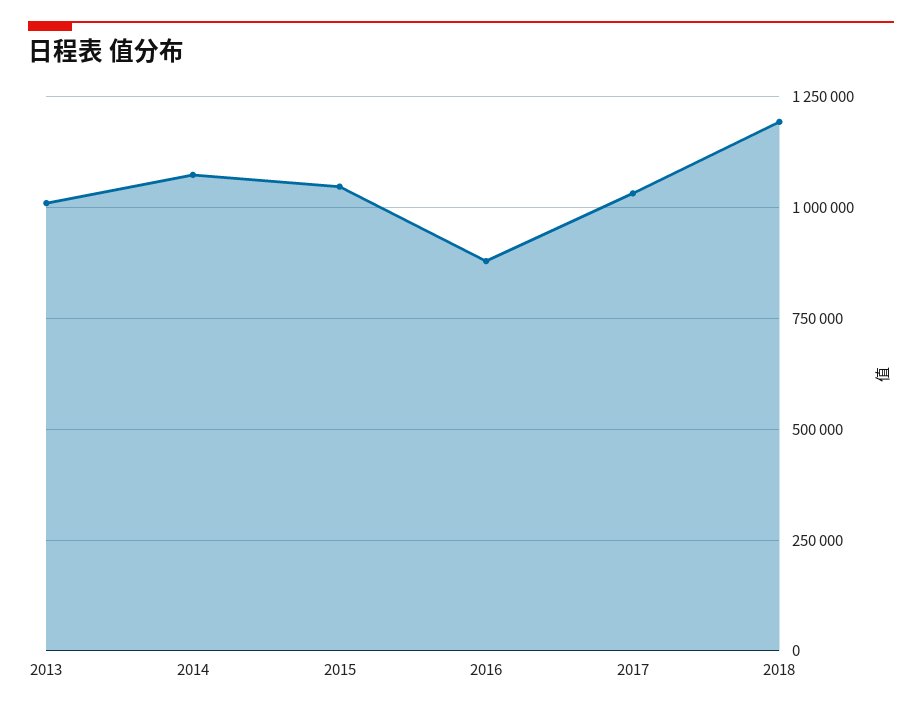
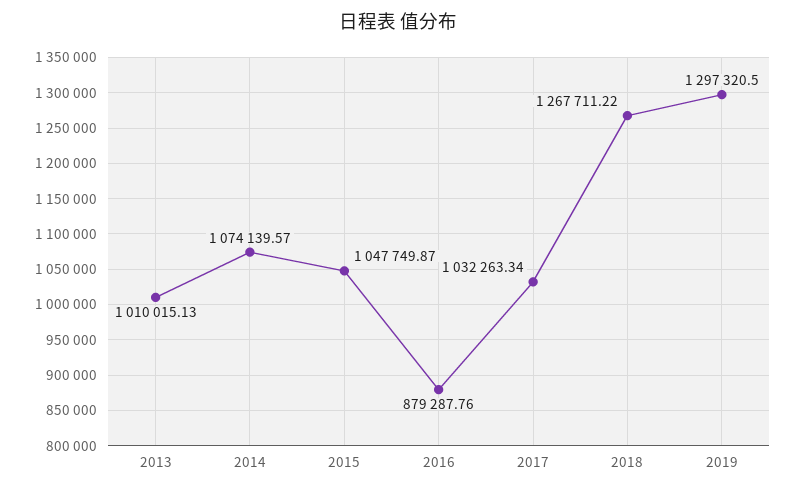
2018: 1200000 -> 1267711.22
2019: none -> 1297320.5

